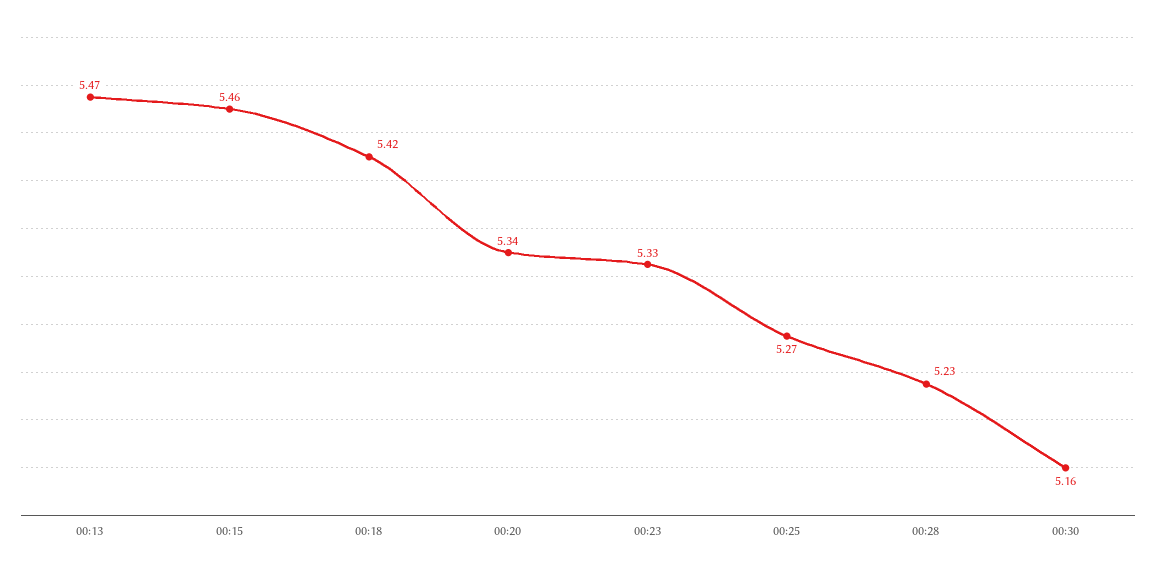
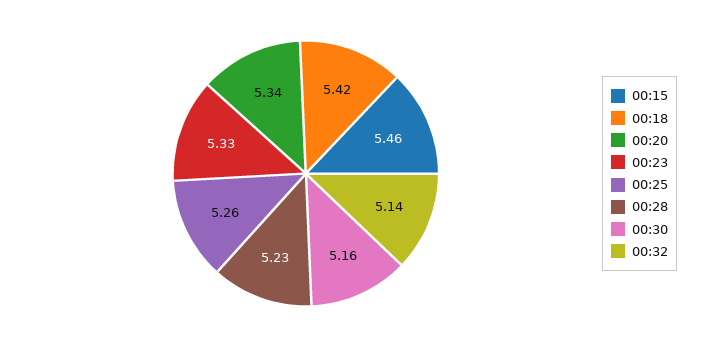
00:13: 5.47 -> none
00:25: 5.27 -> 5.26
00:32: none -> 5.14

